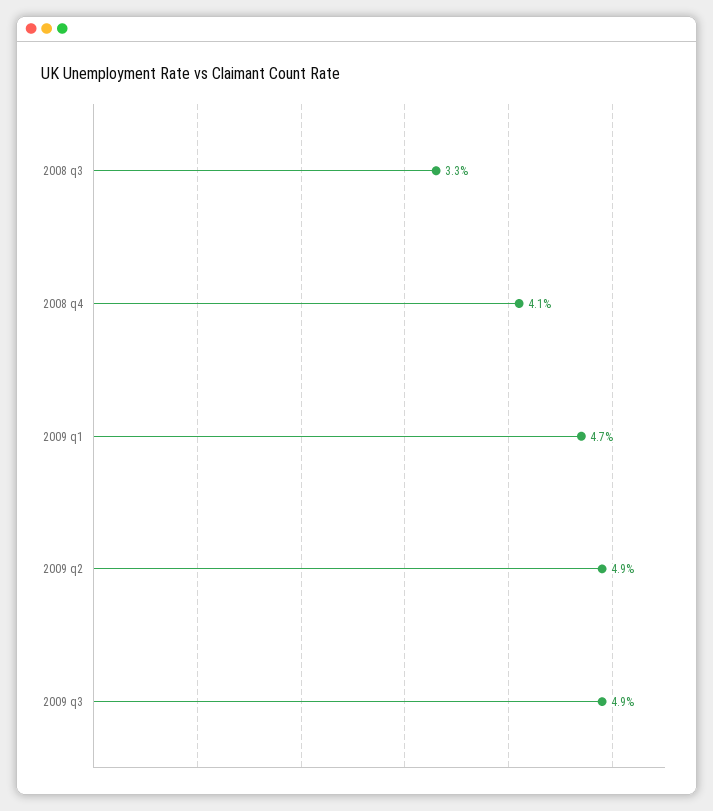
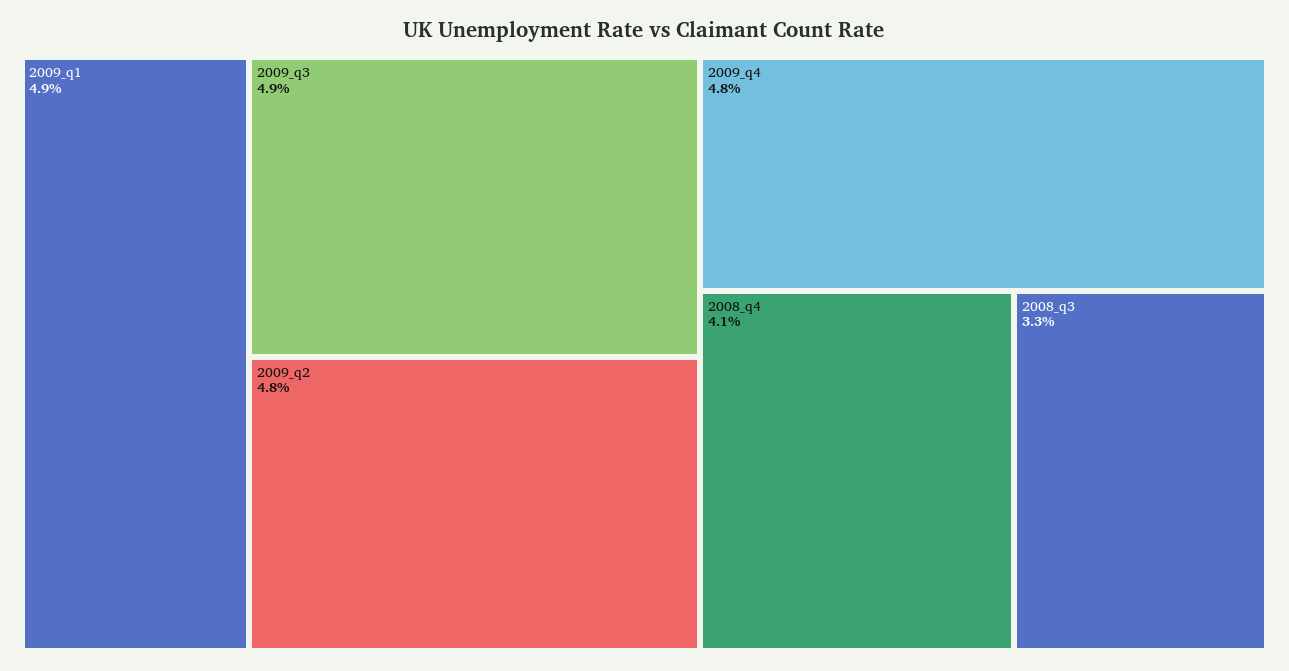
2009 q1: 4.7 -> 4.9
2009 q2: 4.9 -> 4.8
2009_q4: none -> 4.8

